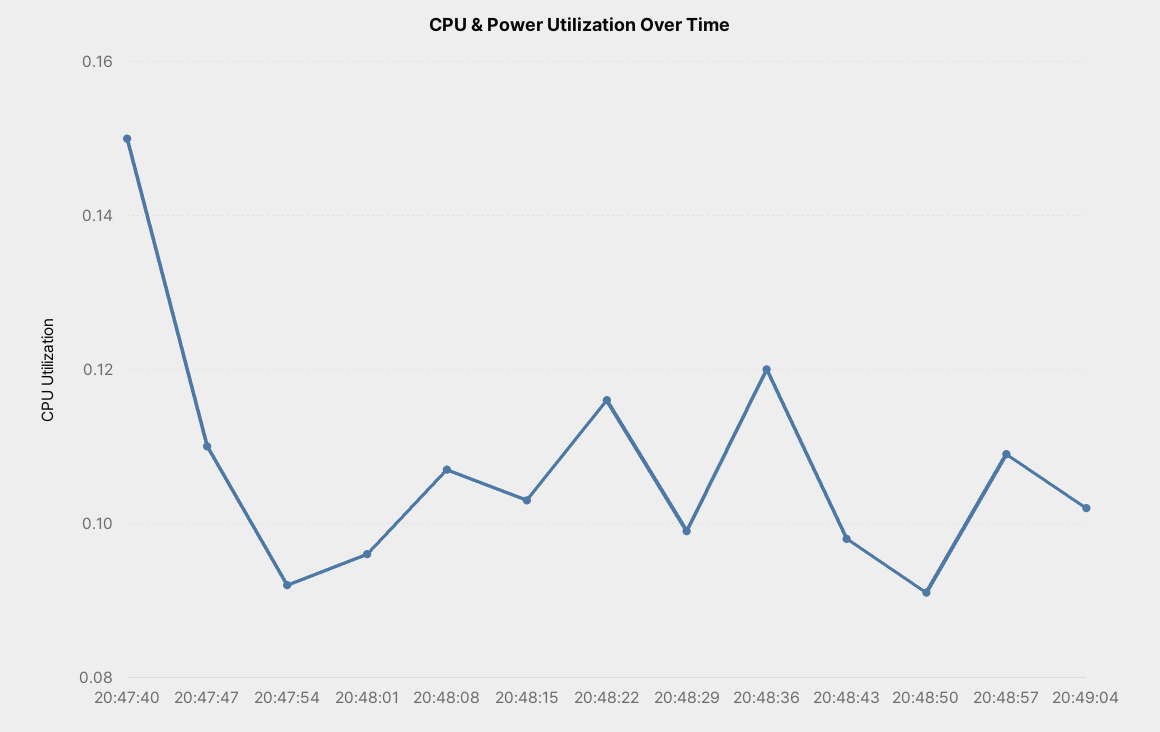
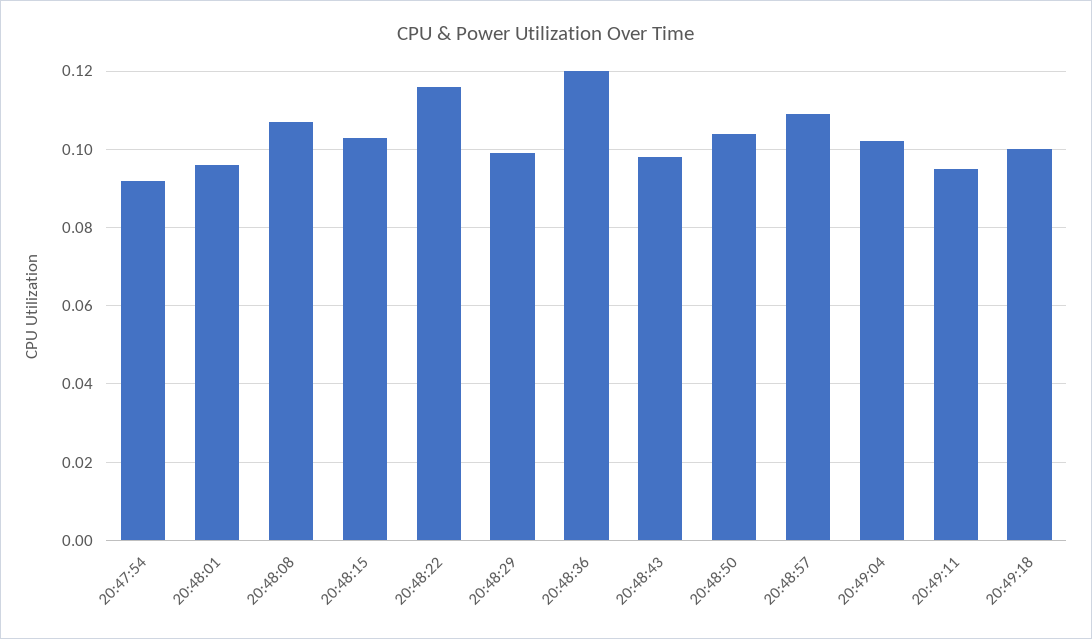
20:47:40: 0.15 -> none
20:47:47: 0.11 -> none
20:48:50: 0.09 -> 0.105
20:49:11: none -> 0.095
20:49:18: none -> 0.1

